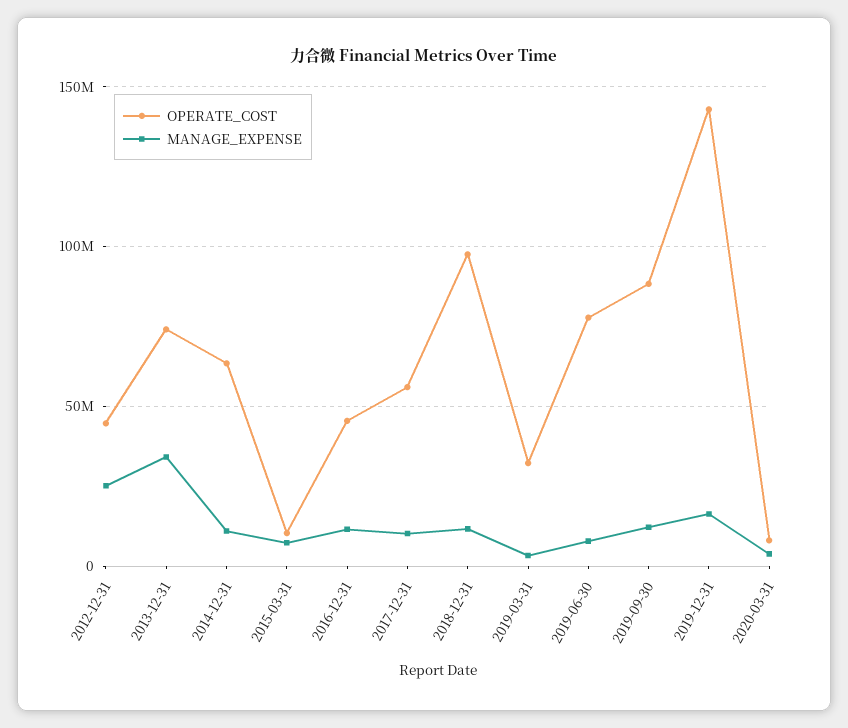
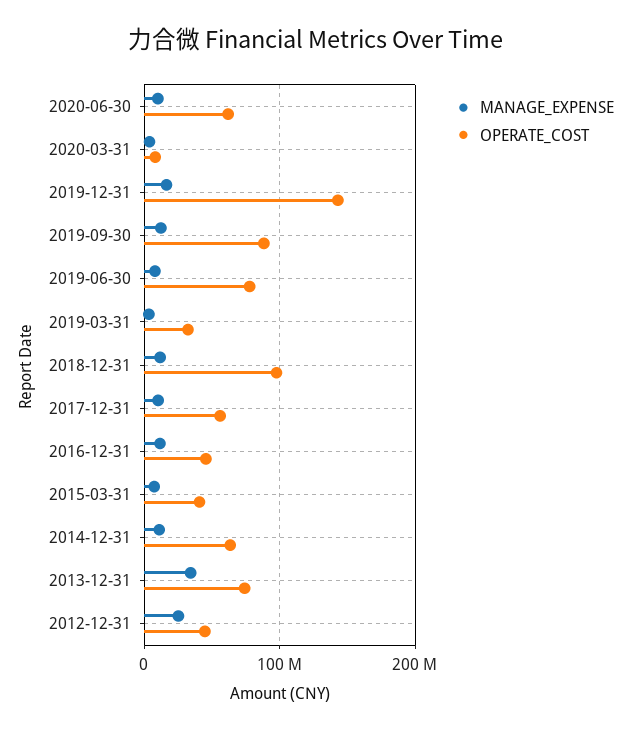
OPERATE_COST, 2015-03-31: 10000000 -> 40000000
MANAGE_EXPENSE, 2020-06-30: none -> 10000000
OPERATE_COST, 2020-06-30: none -> 60000000

